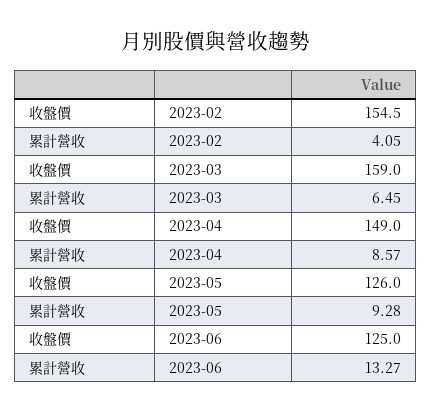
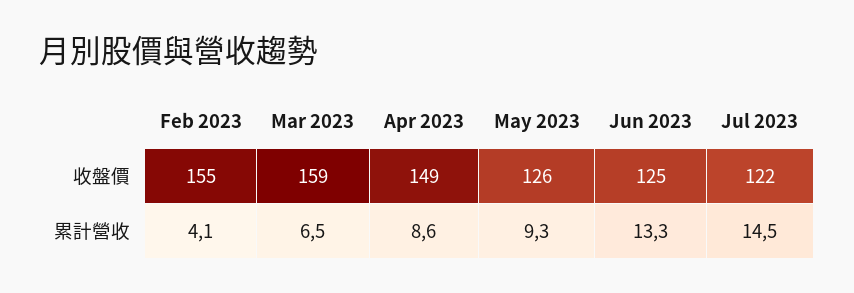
收盤價, Jul 2023: none -> 122
累計營收, Jul 2023: none -> 14.5

